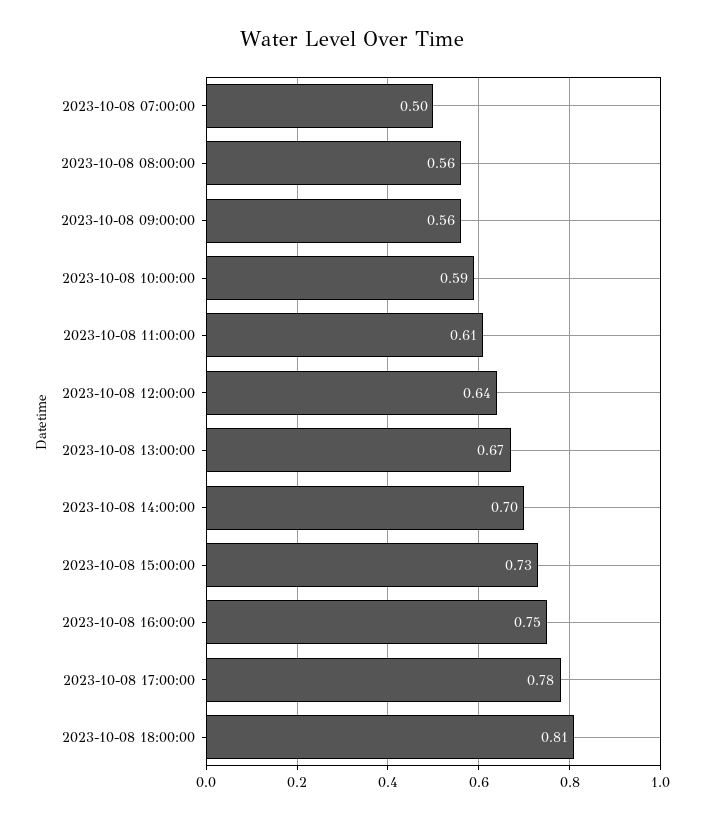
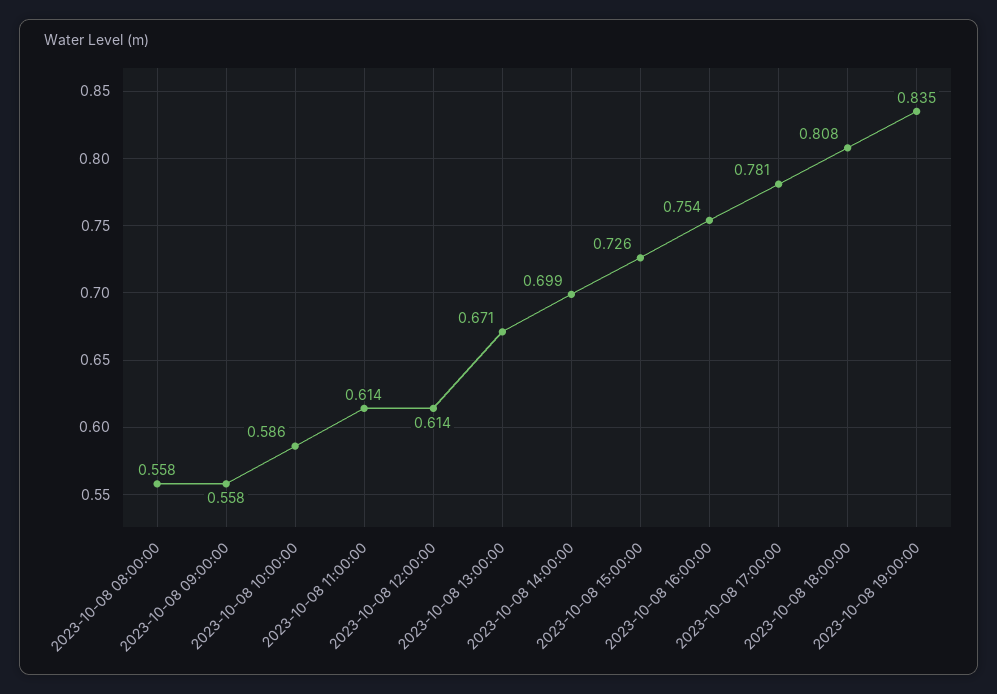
2023-10-08 07:00:00: 0.5 -> none
2023-10-08 12:00:00: 0.64 -> 0.614
2023-10-08 19:00:00: none -> 0.835

